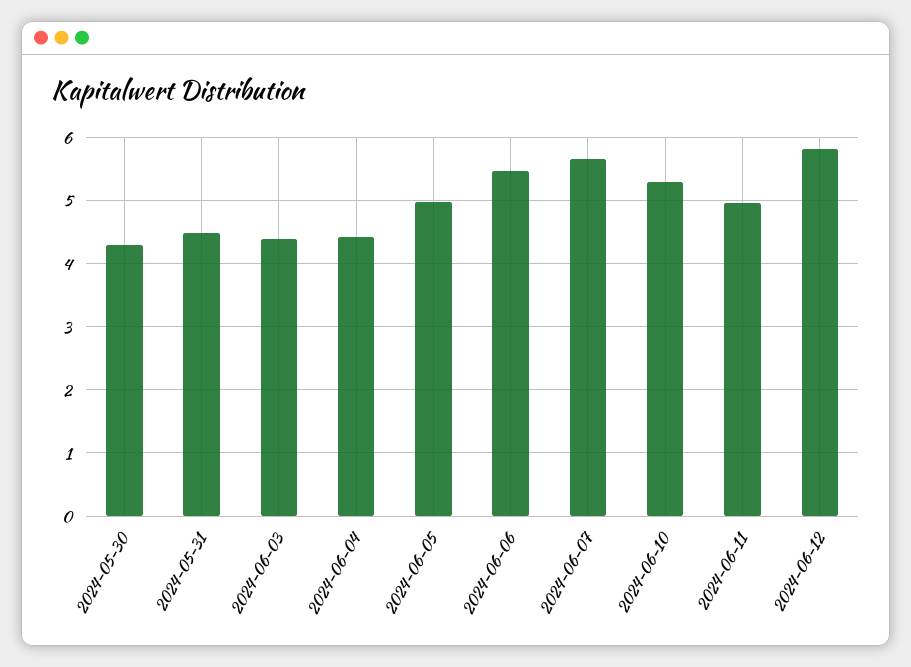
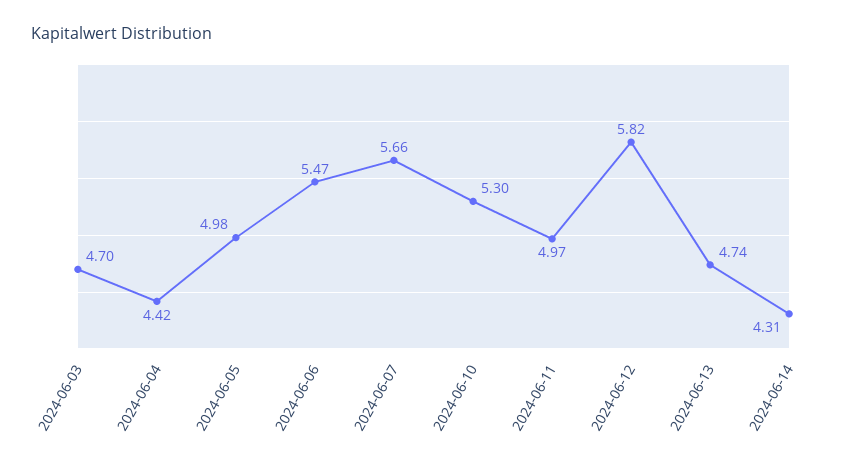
2024-05-30: 4.3 -> none
2024-05-31: 4.5 -> none
2024-06-03: 4.4 -> 4.7
2024-06-13: none -> 4.74
2024-06-14: none -> 4.31

